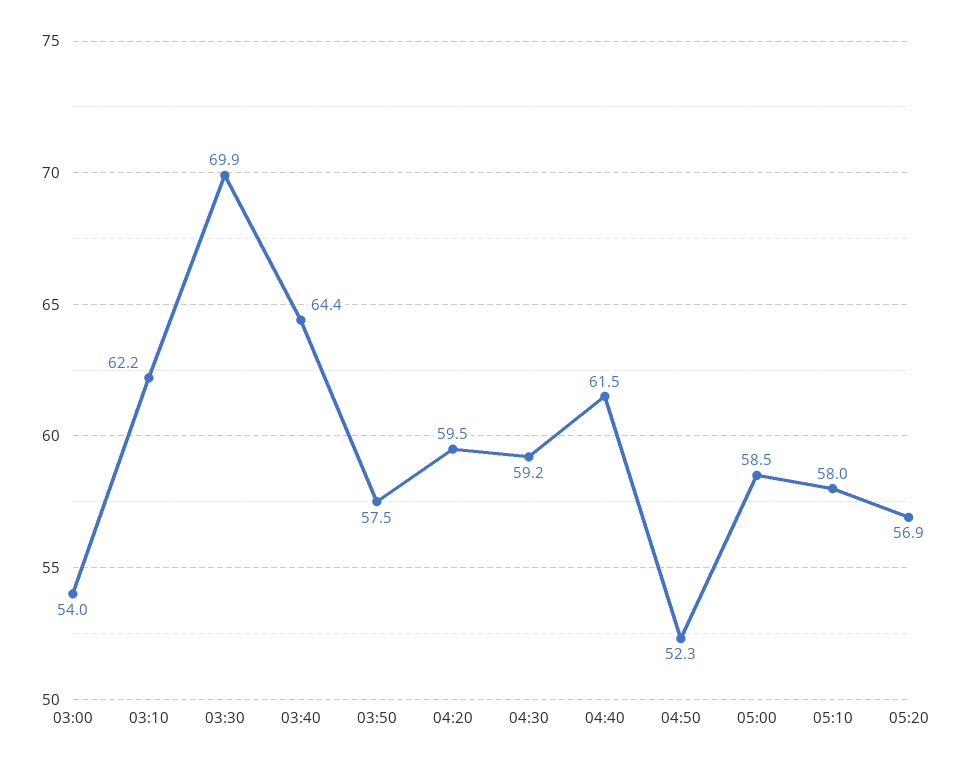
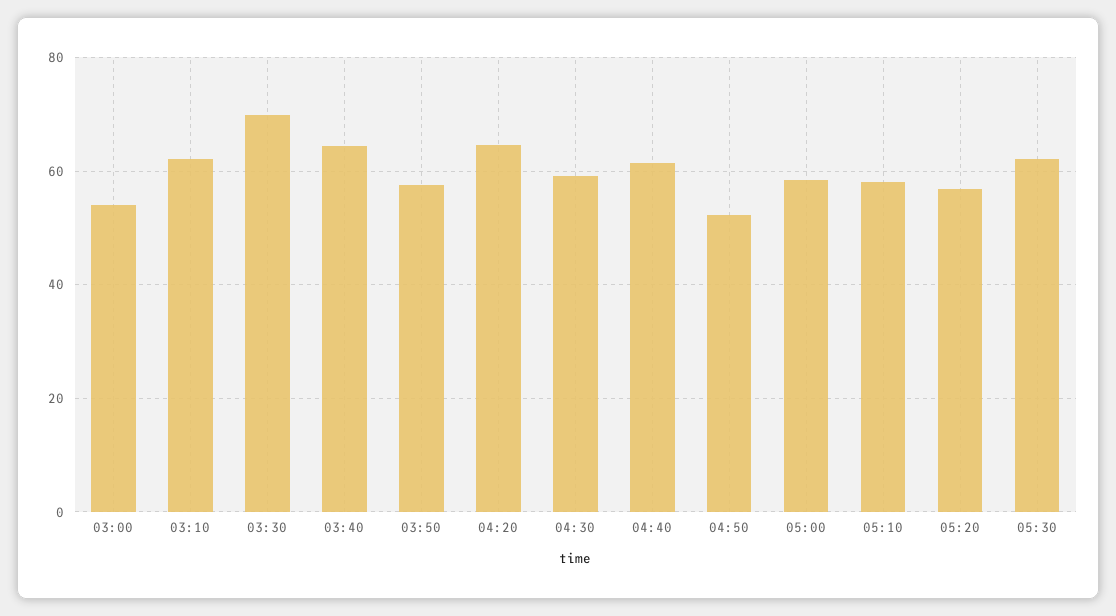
04:20: 59.5 -> 64
05:30: none -> 62

